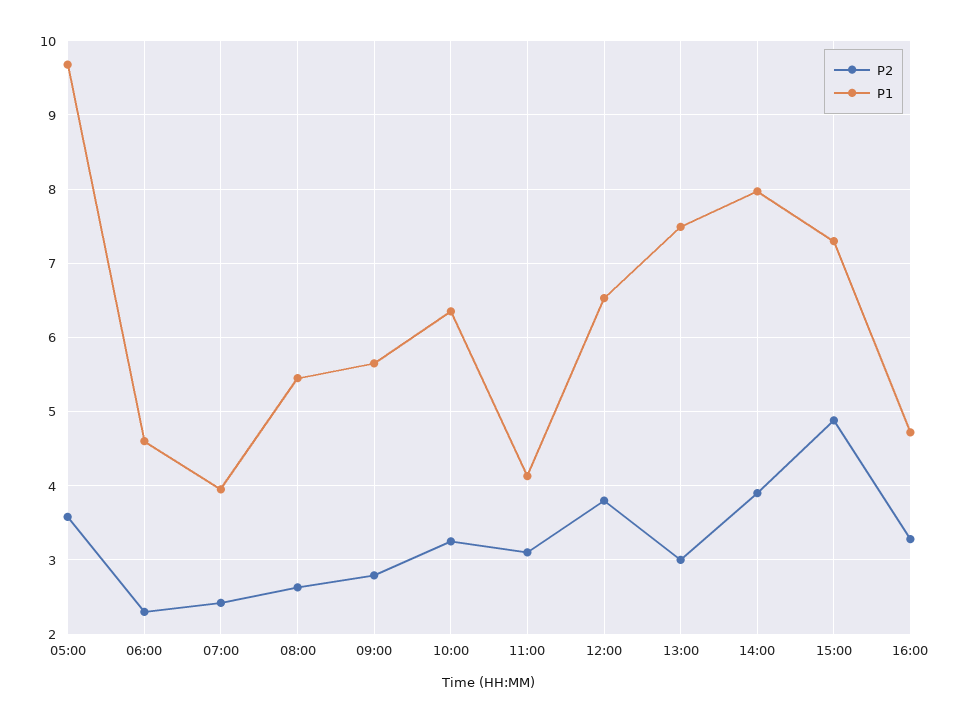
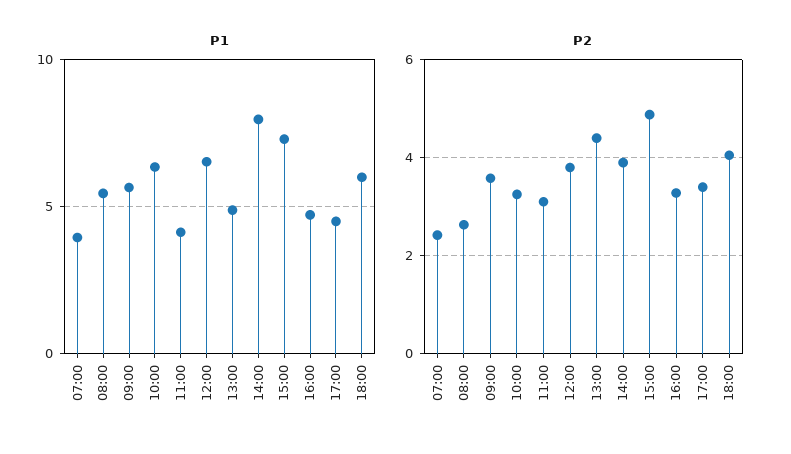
P2, 05:00: 3.6 -> none
P1, 05:00: 9.7 -> none
P2, 06:00: 2.3 -> none
P1, 06:00: 4.6 -> none
P2, 09:00: 2.8 -> 3.6
P2, 13:00: 3 -> 4.4
P1, 13:00: 7.5 -> 5
P1, 17:00: none -> 4.5
P1, 18:00: none -> 6
P2, 17:00: none -> 3.4
P2, 18:00: none -> 4

